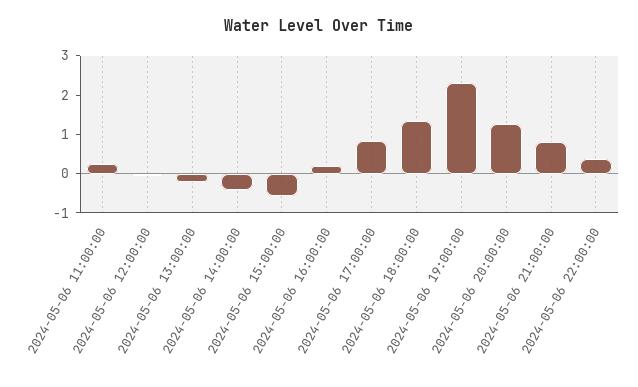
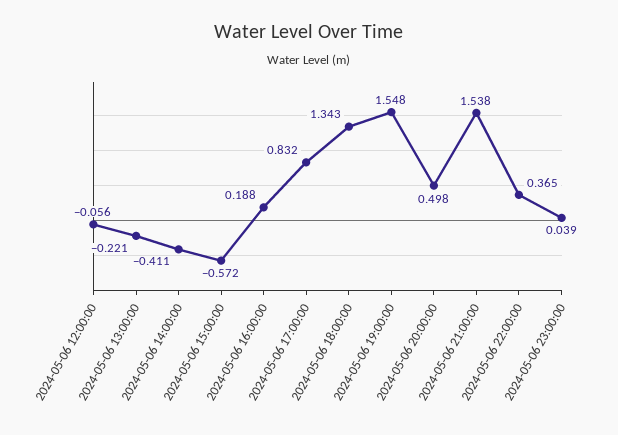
2024-05-06 11:00:00: 0.25 -> none
2024-05-06 19:00:00: 2.25 -> 1.548
2024-05-06 20:00:00: 1.25 -> 0.498
2024-05-06 21:00:00: 0.75 -> 1.538
2024-05-06 23:00:00: none -> 0.039

